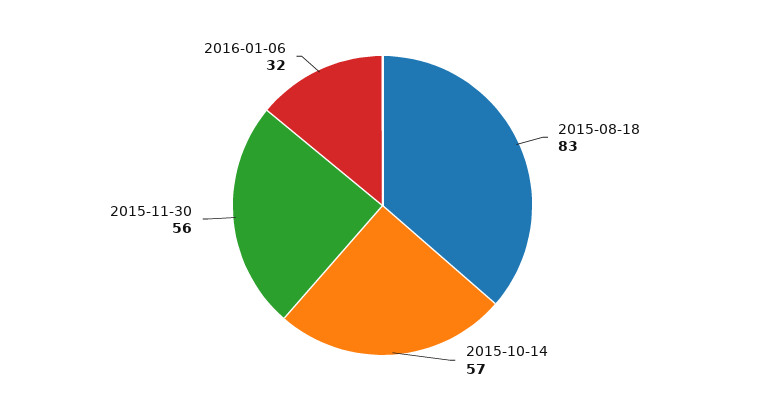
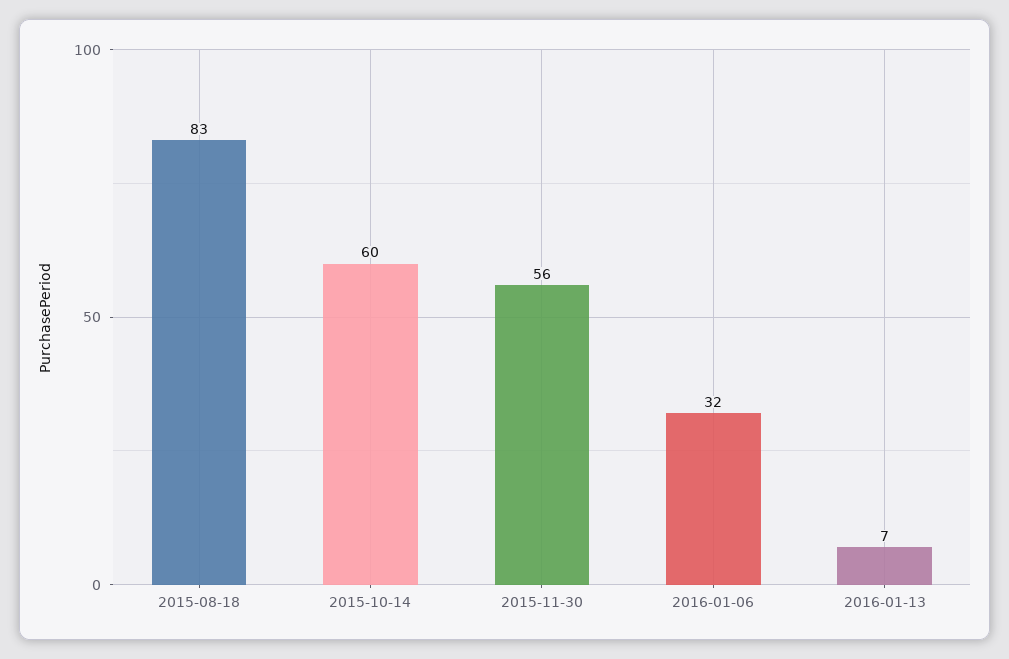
2015-10-14: 57 -> 60
2016-01-13: none -> 7

